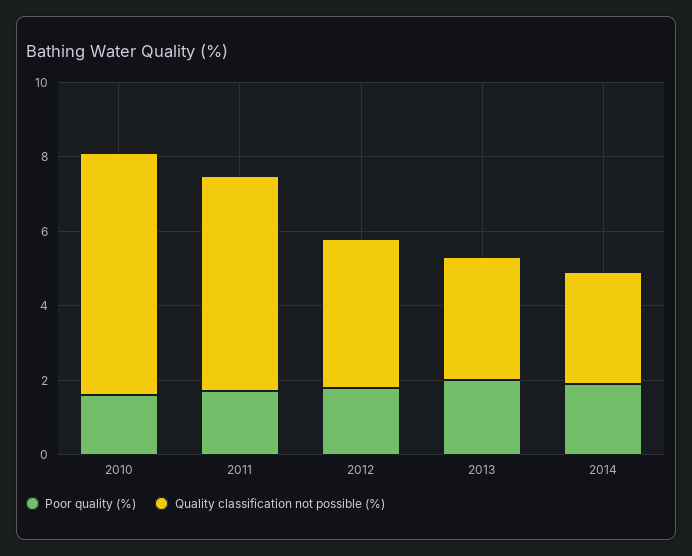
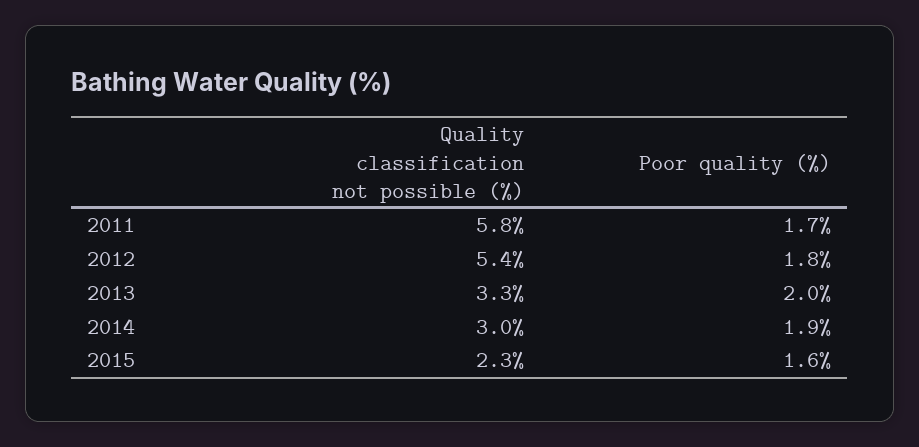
Poor quality (%), 2010: 1.5 -> none
Quality classification not possible (%), 2010: 6.5 -> none
Quality classification not possible (%), 2012: 4 -> 5.4
Quality classification not possible (%), 2015: none -> 2.3
Poor quality (%), 2015: none -> 1.6

